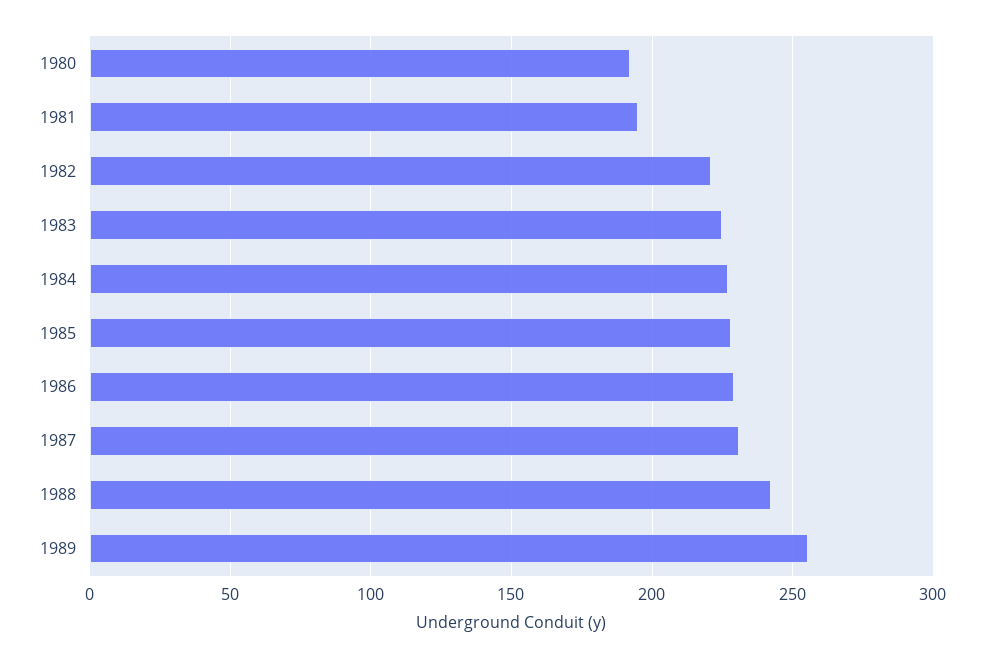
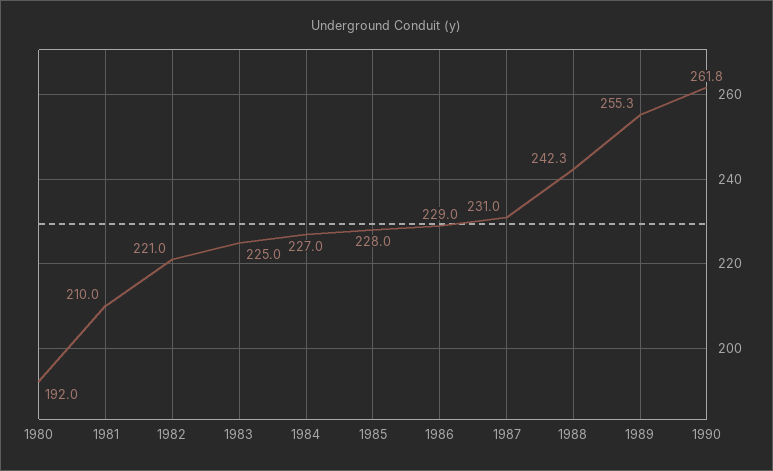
1981: 195 -> 210
1990: none -> 261.8

